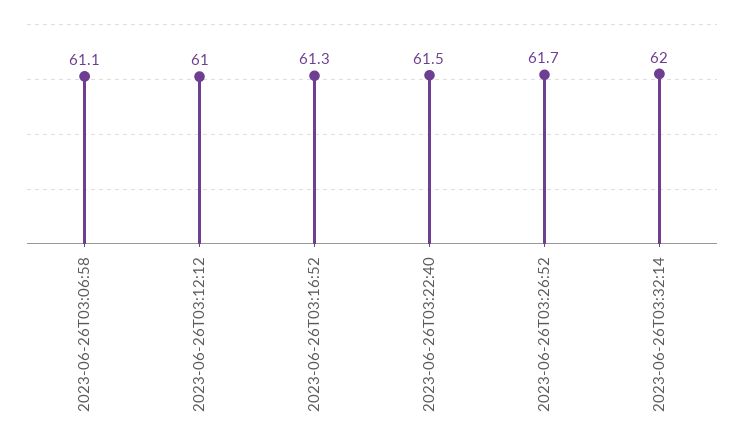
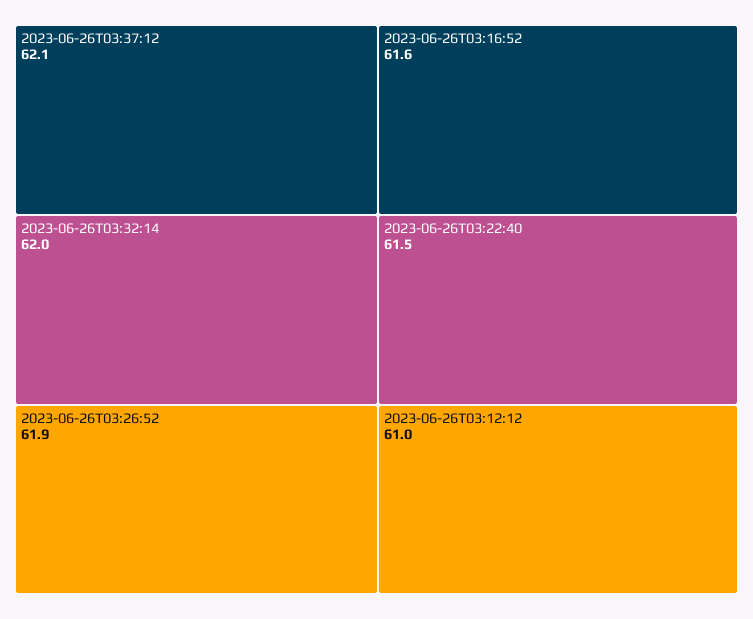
2023-06-26T03:06:58: 61.1 -> none
2023-06-26T03:16:52: 61.3 -> 61.6
2023-06-26T03:26:52: 61.7 -> 61.9
2023-06-26T03:37:12: none -> 62.1

